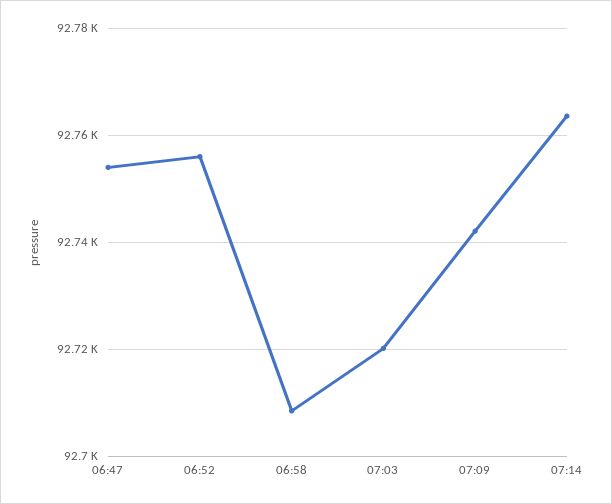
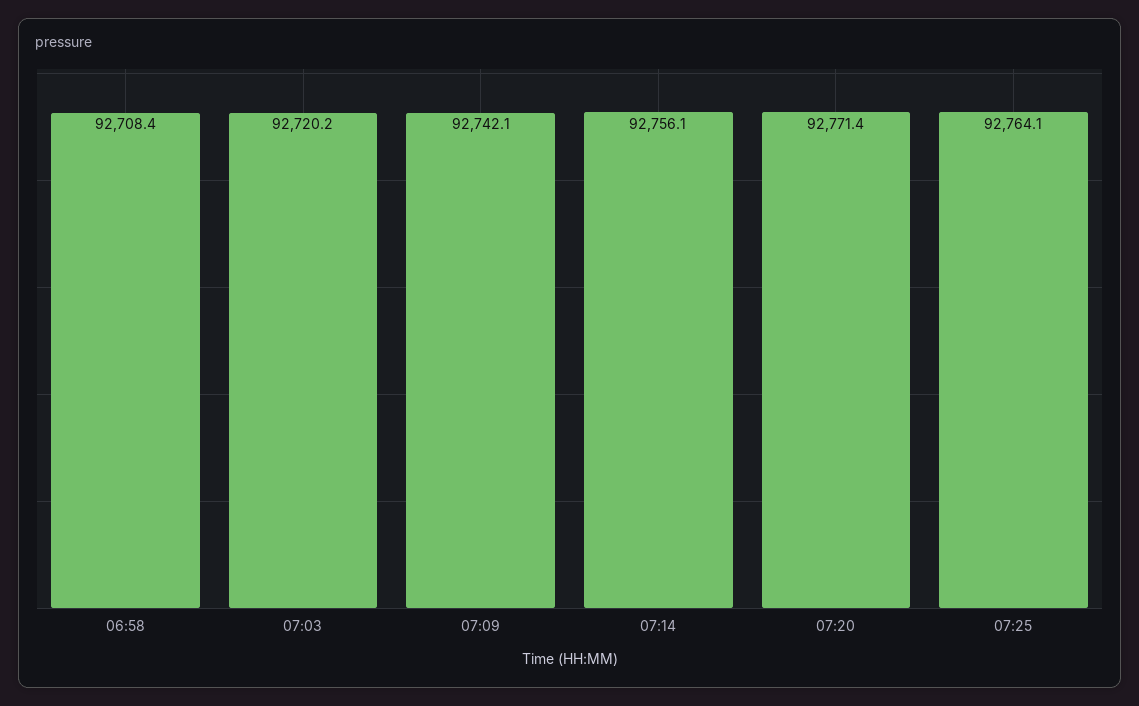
06:47: 92754 -> none
06:52: 92756 -> none
07:14: 92764 -> 92756.1
07:20: none -> 92771.4
07:25: none -> 92764.1

